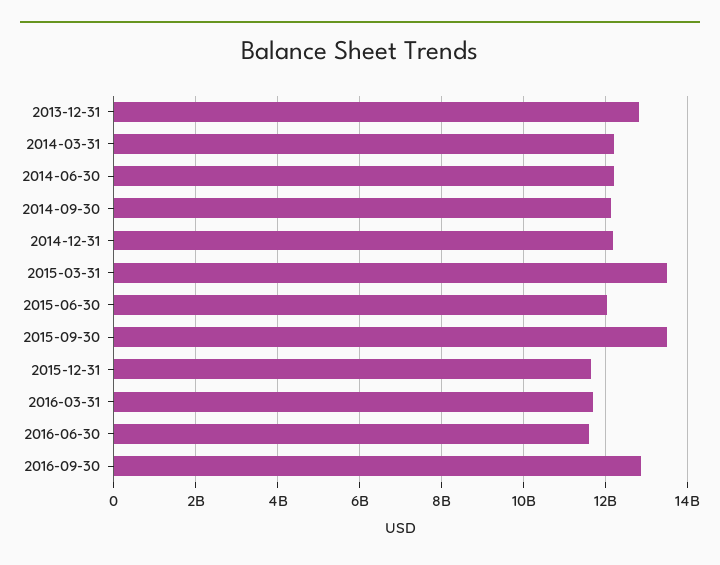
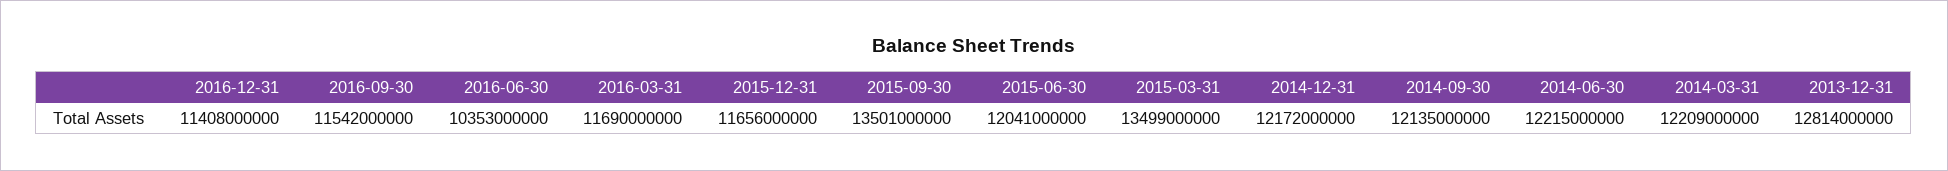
2016-06-30: 11600000000 -> 10353000000
2016-09-30: 12800000000 -> 11542000000
2016-12-31: none -> 11408000000

